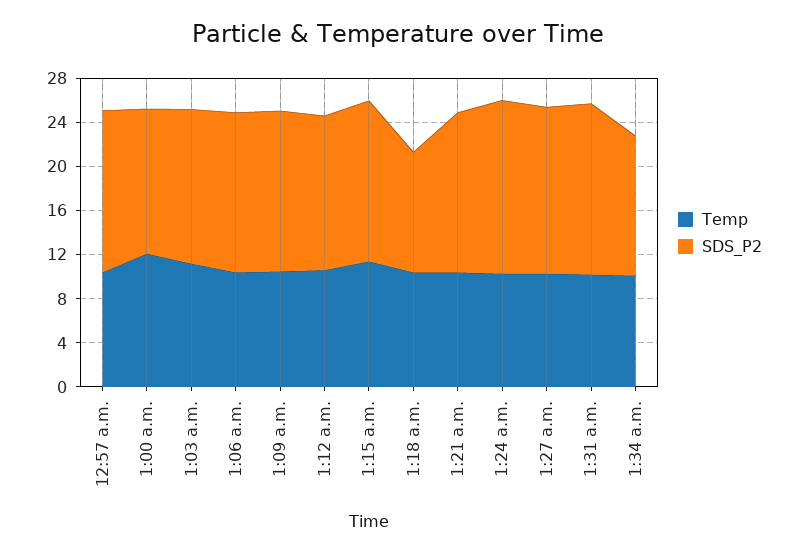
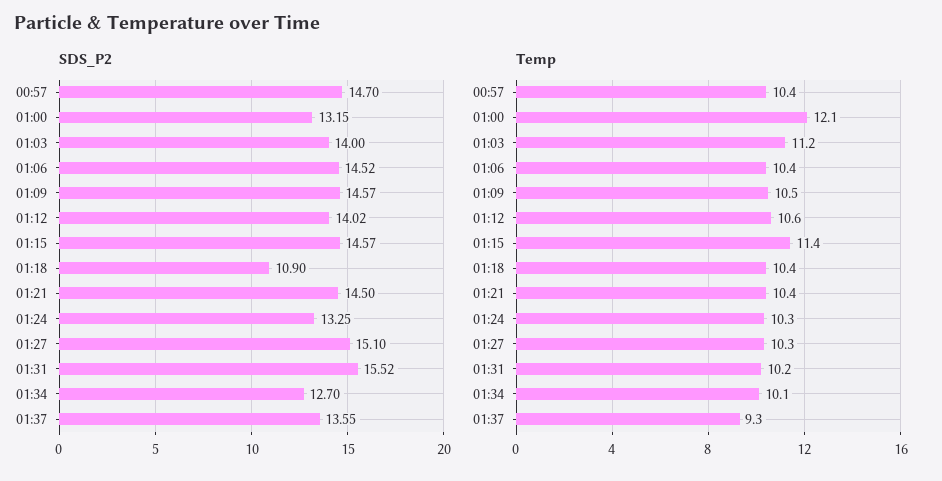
SDS_P2, 1:24 a.m.: 16 -> 13.25
SDS_P2, 01:37: none -> 13.55
Temp, 01:37: none -> 9.3

